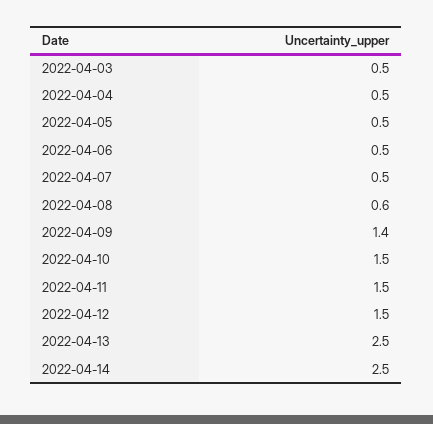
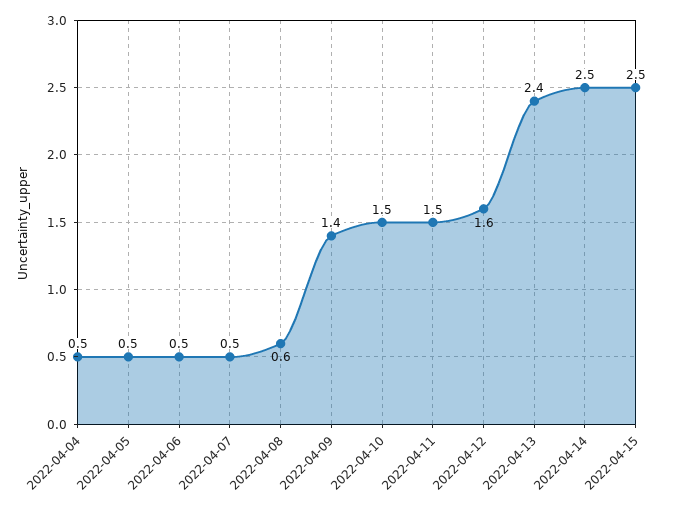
2022-04-03: 0.5 -> none
2022-04-12: 1.5 -> 1.6
2022-04-13: 2.5 -> 2.4
2022-04-15: none -> 2.5

